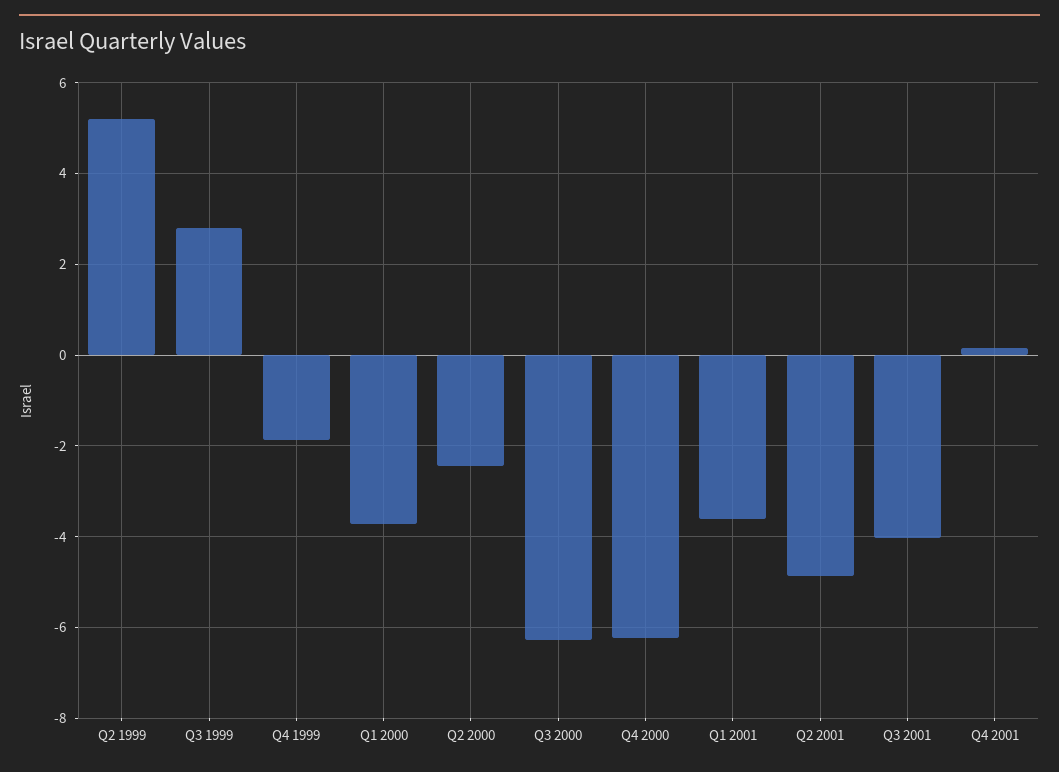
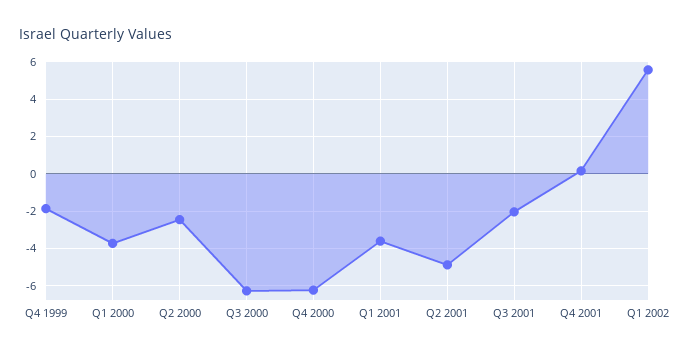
Q2 1999: 5.2 -> none
Q3 1999: 2.8 -> none
Q3 2001: -4 -> -2
Q1 2002: none -> 5.5

